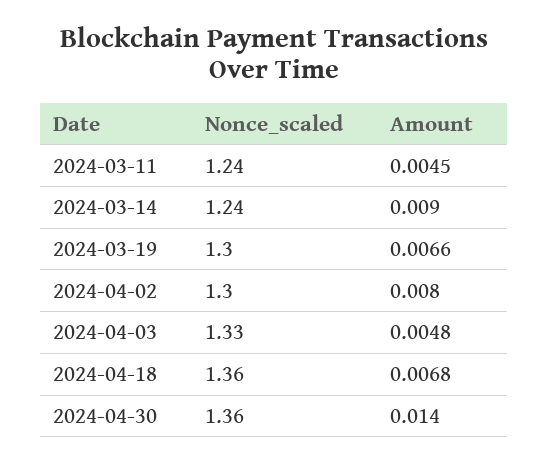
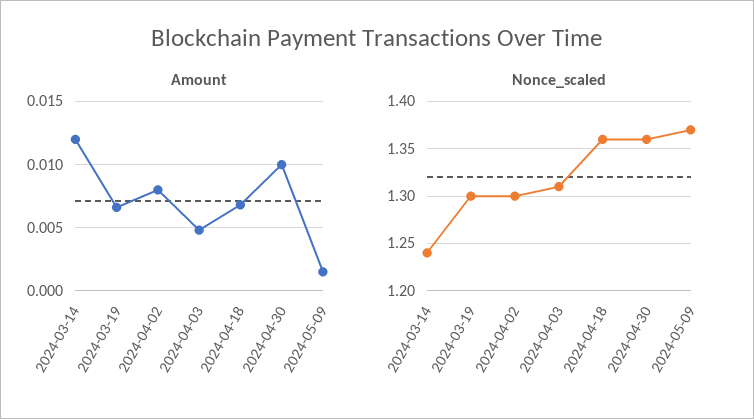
Nonce_scaled, 2024-03-11: 1.24 -> none
Amount, 2024-03-11: 0.0045 -> none
Amount, 2024-03-14: 0.009 -> 0.012
Nonce_scaled, 2024-04-03: 1.33 -> 1.31
Amount, 2024-04-30: 0.014 -> 0.01
Amount, 2024-05-09: none -> 0.0015
Nonce_scaled, 2024-05-09: none -> 1.37

